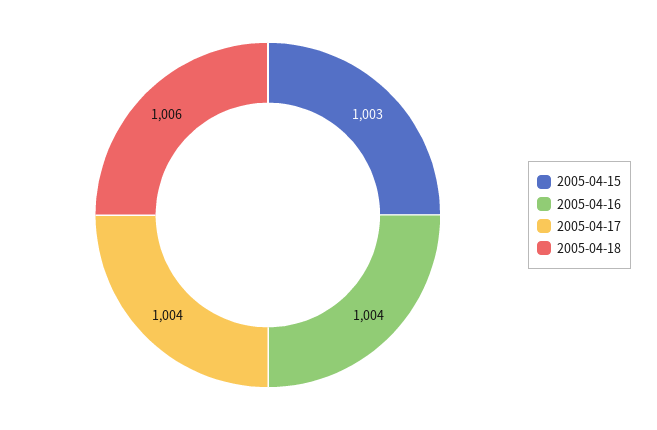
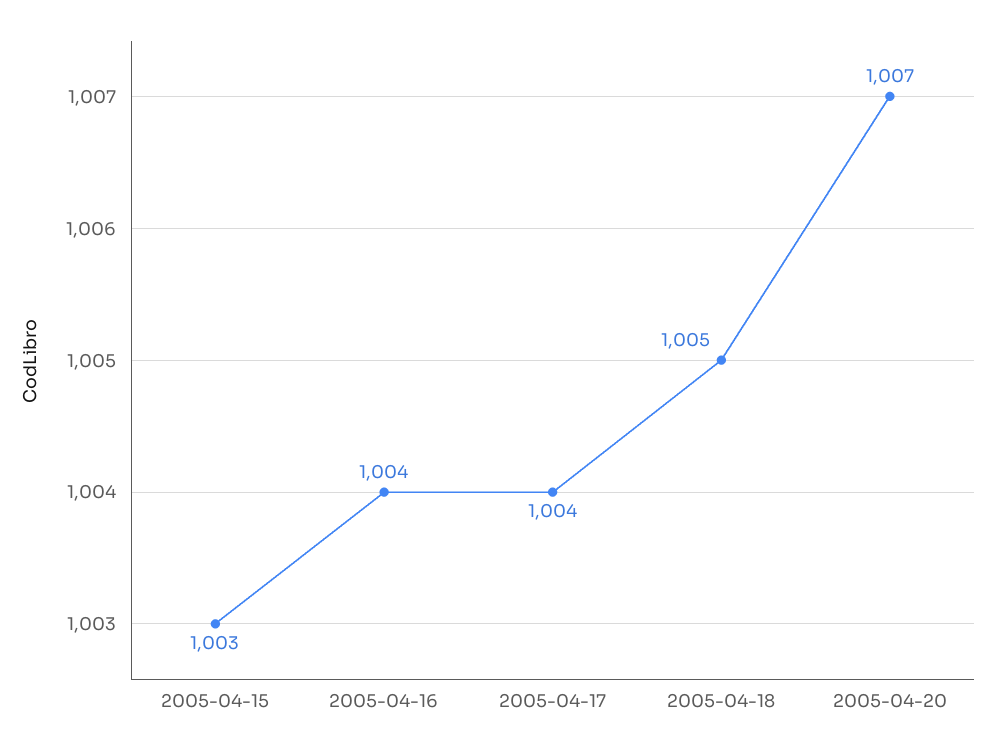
2005-04-18: 1006 -> 1005
2005-04-20: none -> 1007

